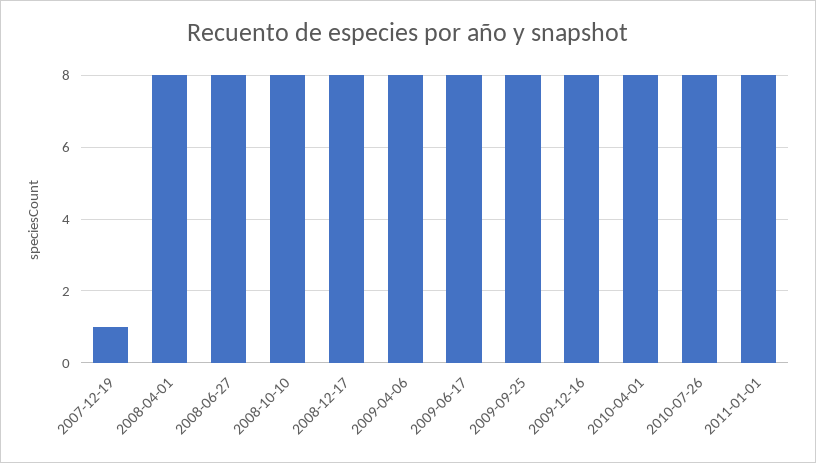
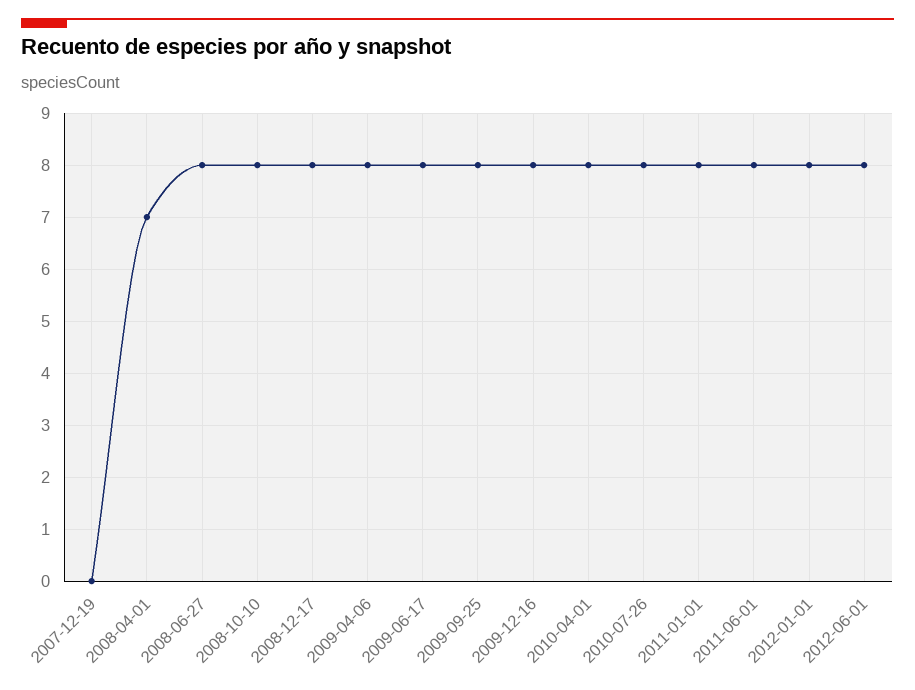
2007-12-19: 1 -> 0
2008-04-01: 8 -> 7
2011-06-01: none -> 8
2012-01-01: none -> 8
2012-06-01: none -> 8

